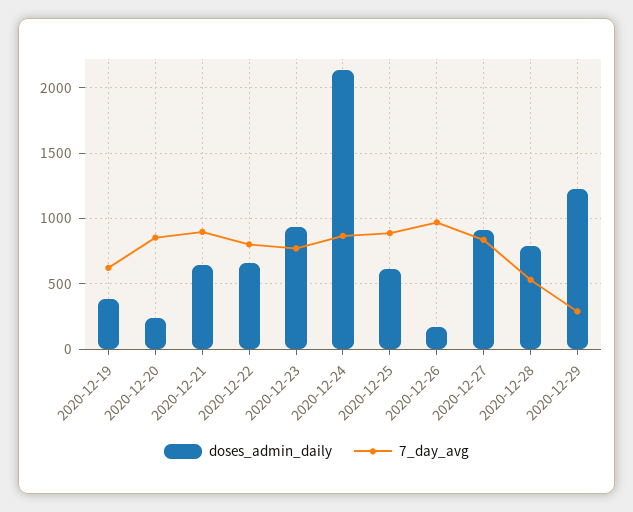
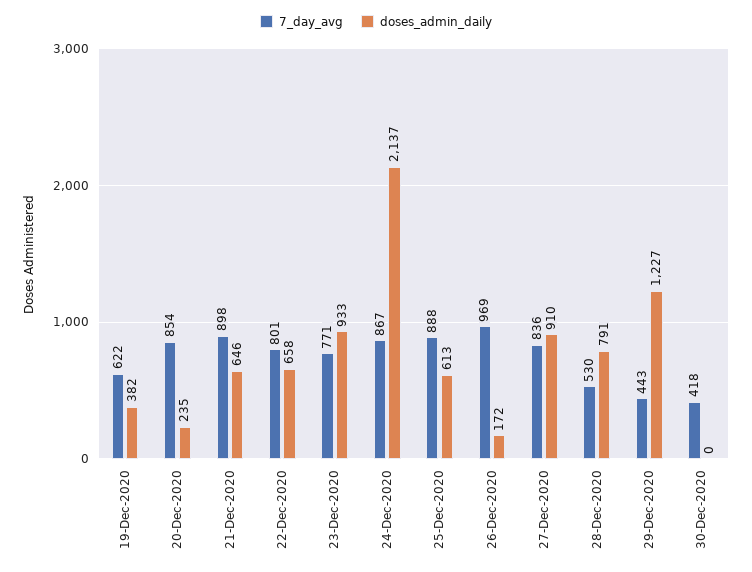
7_day_avg, 2020-12-29: 300 -> 443
7_day_avg, 30-Dec-2020: none -> 418
doses_admin_daily, 30-Dec-2020: none -> 0

